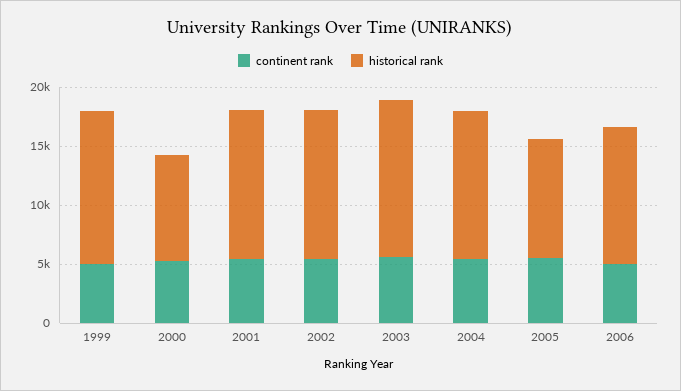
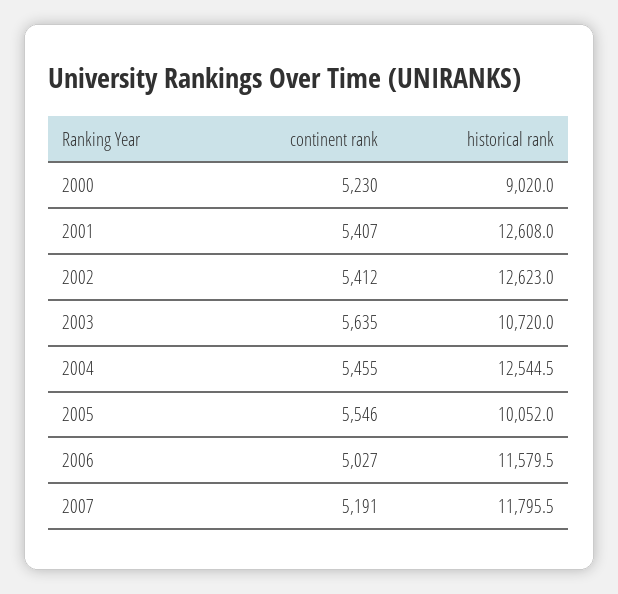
continent rank, 1999: 5000 -> none
historical rank, 1999: 13000 -> none
historical rank, 2003: 13000 -> 10720
continent rank, 2007: none -> 5191
historical rank, 2007: none -> 11795.5

